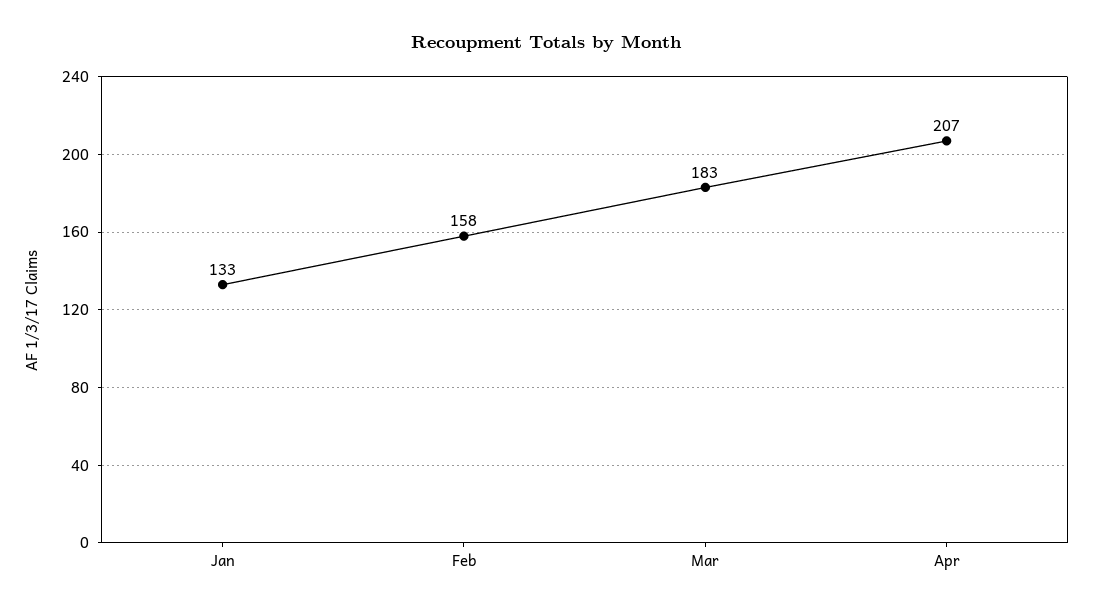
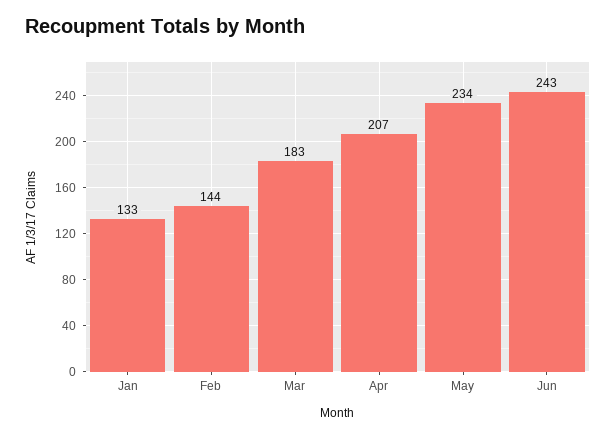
Feb: 158 -> 144
May: none -> 234
Jun: none -> 243

